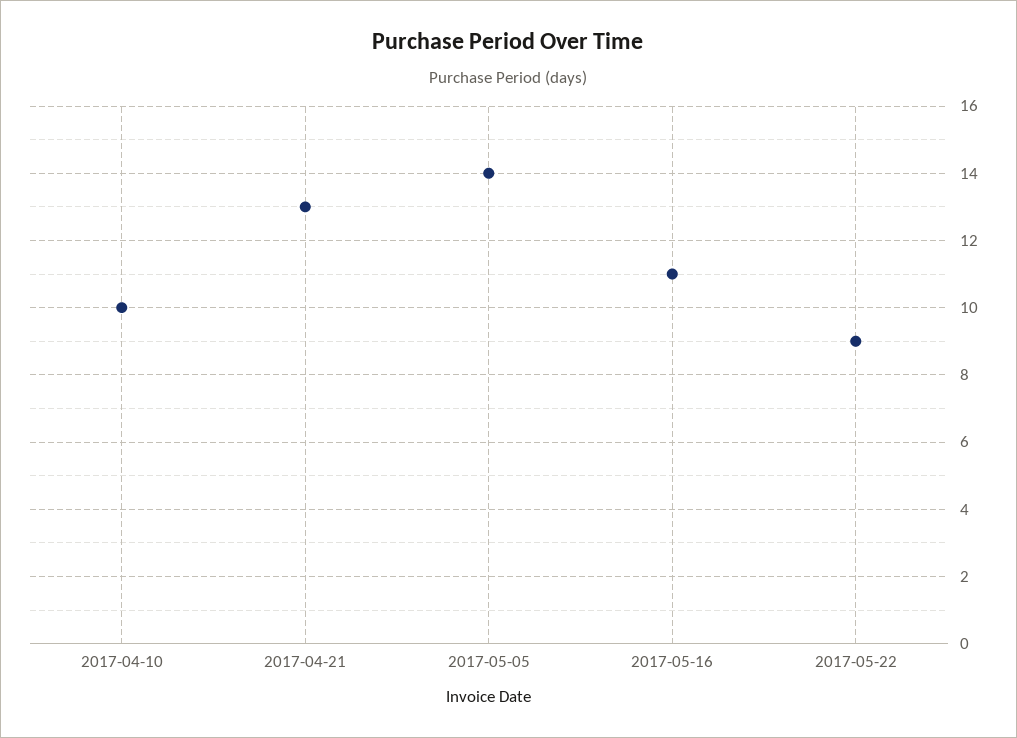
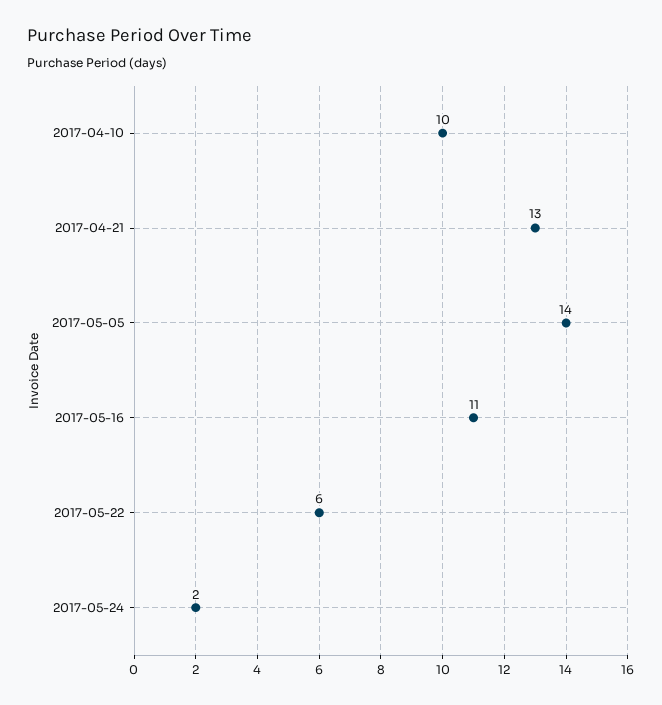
2017-05-22: 9 -> 6
2017-05-24: none -> 2

